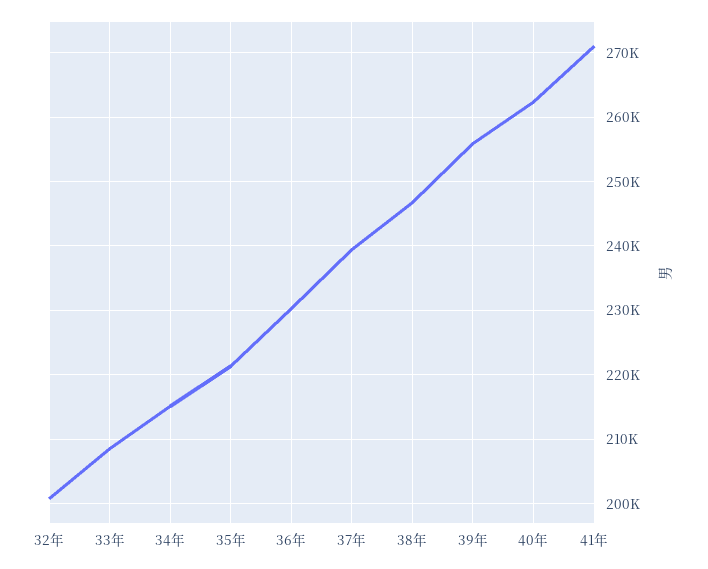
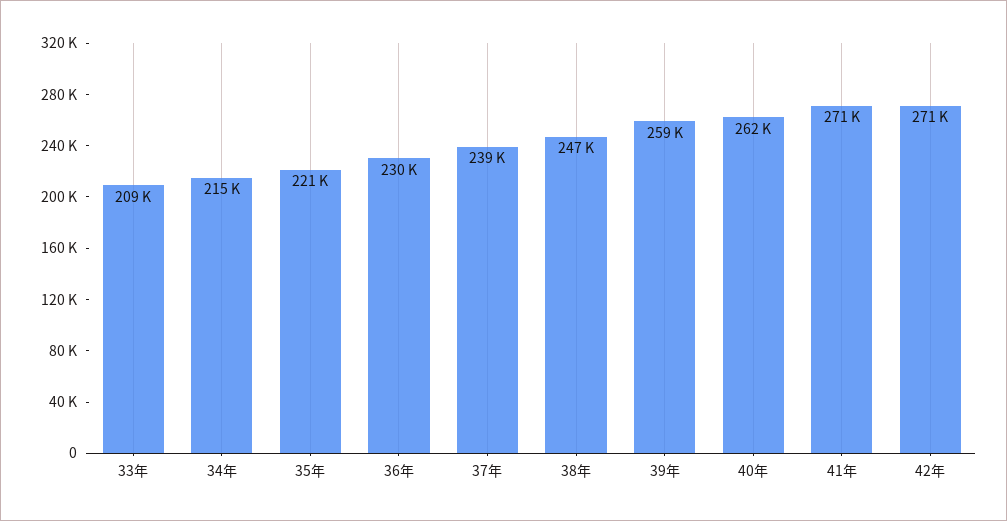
32年: 201000 -> none
39年: 256000 -> 259000
42年: none -> 271000

